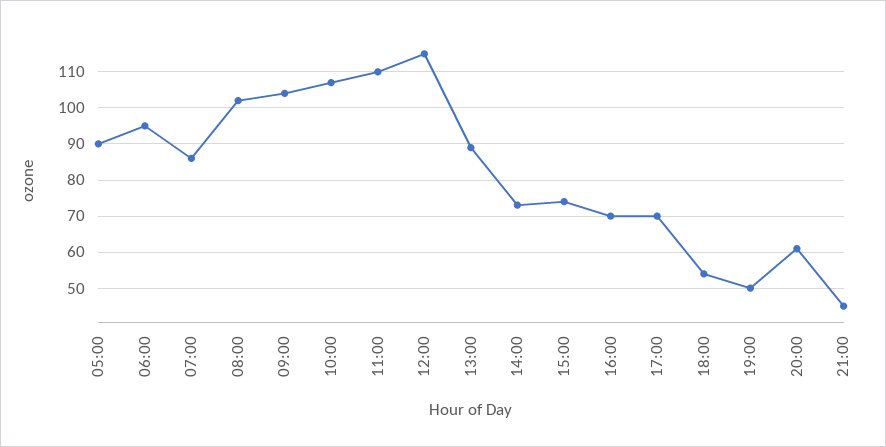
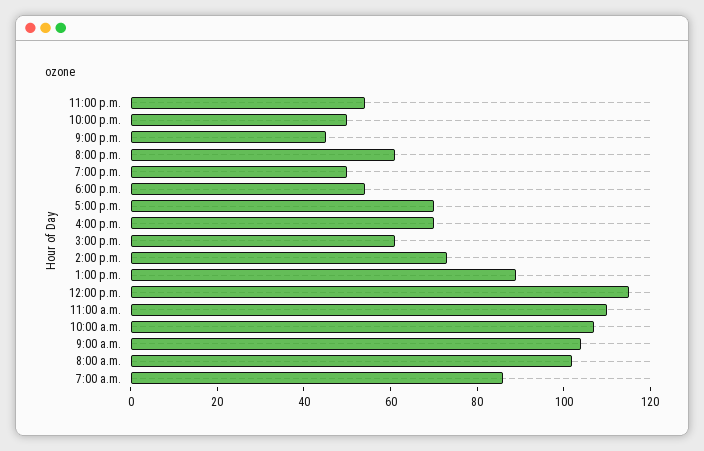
05:00: 90 -> none
06:00: 95 -> none
15:00: 75 -> 60
11:00 p.m.: none -> 55
10:00 p.m.: none -> 50

